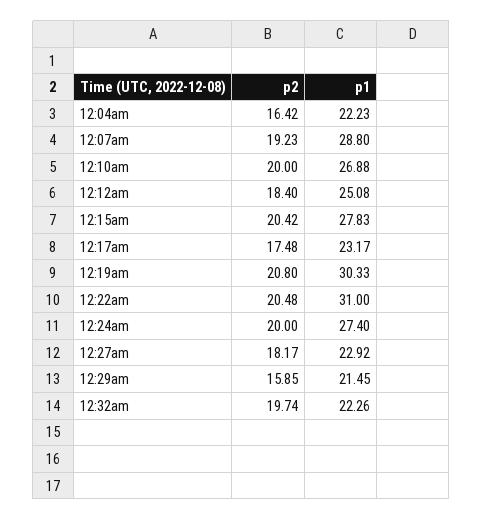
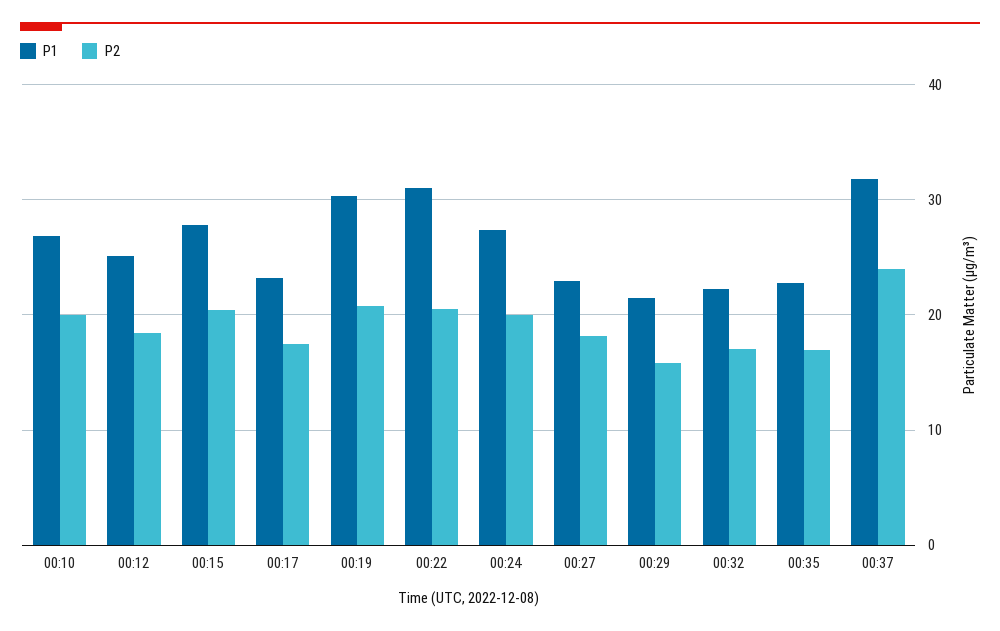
p2, 12:04am: 16.42 -> none
p1, 12:04am: 22.23 -> none
p2, 12:07am: 19.23 -> none
p1, 12:07am: 28.8 -> none
p2, 12:32am: 19.74 -> 17
p1, 00:35: none -> 23
p2, 00:35: none -> 17
p1, 00:37: none -> 32
p2, 00:37: none -> 24

